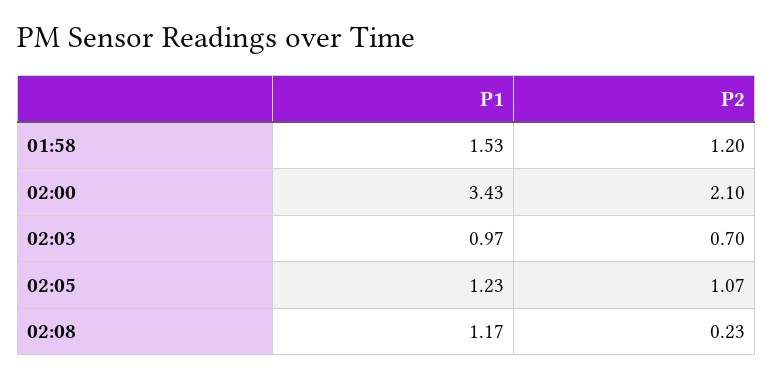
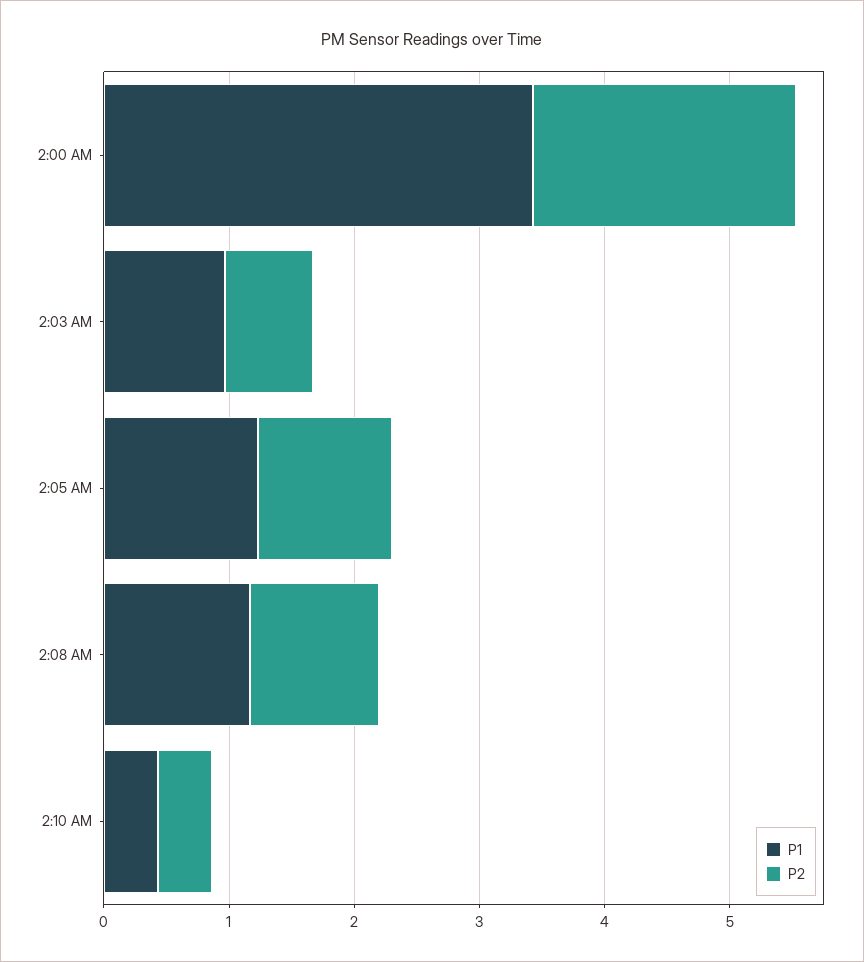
P1, 01:58: 1.53 -> none
P2, 01:58: 1.2 -> none
P2, 02:08: 0.23 -> 1
P1, 2:10 AM: none -> 0.4
P2, 2:10 AM: none -> 0.4

